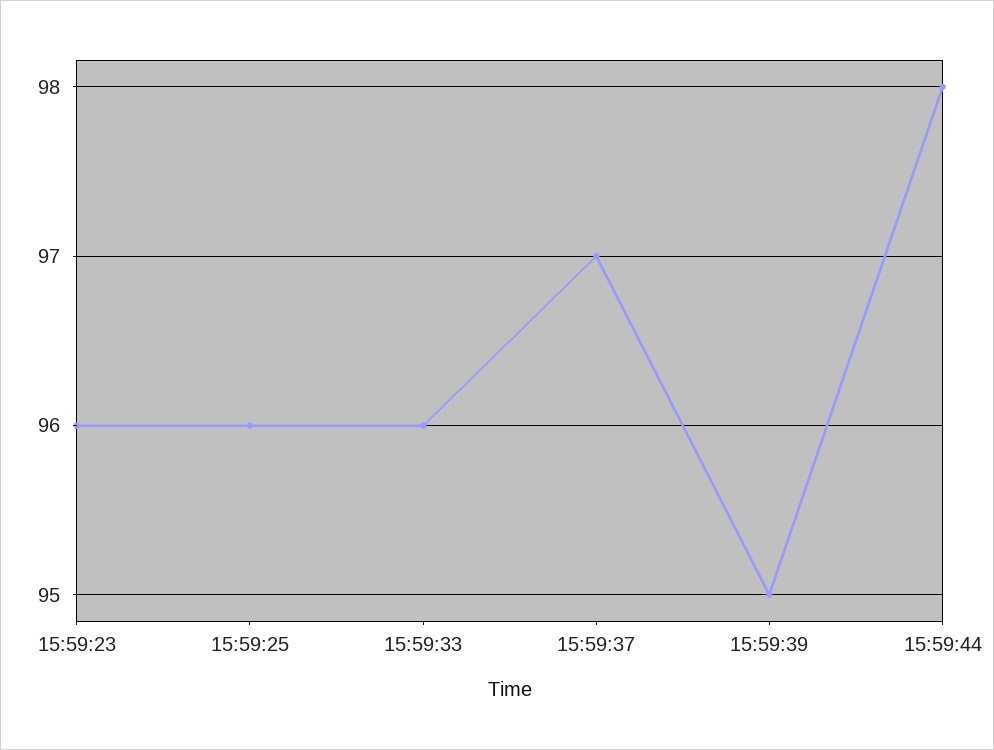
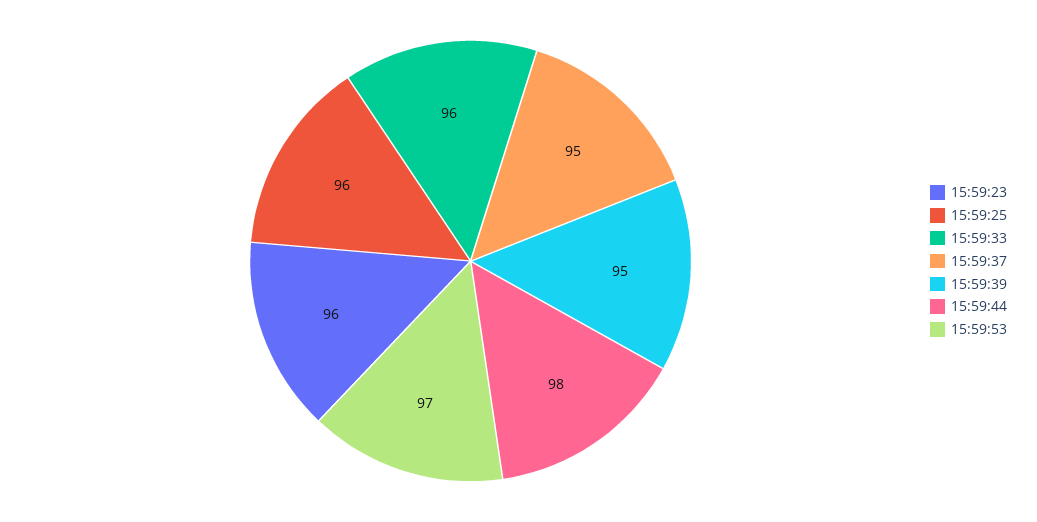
15:59:37: 97 -> 95
15:59:53: none -> 97

